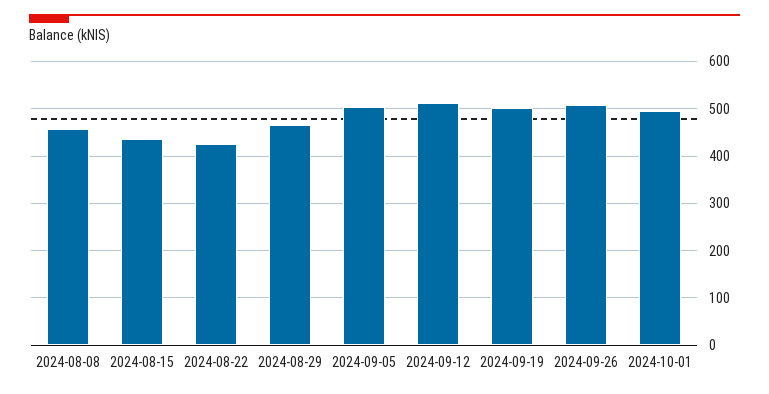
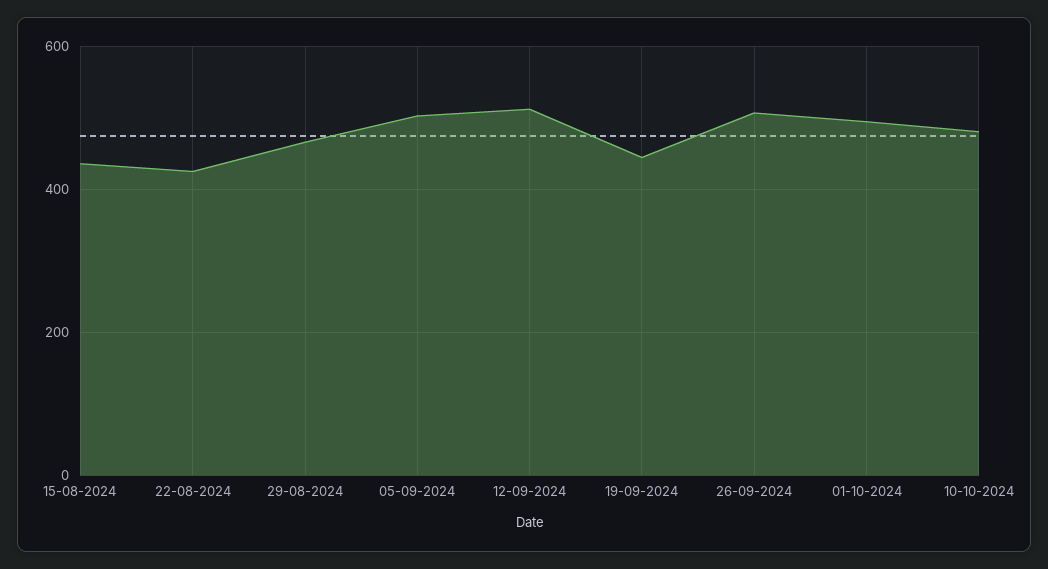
2024-08-08: 460 -> none
2024-09-19: 500 -> 440
10-10-2024: none -> 480

